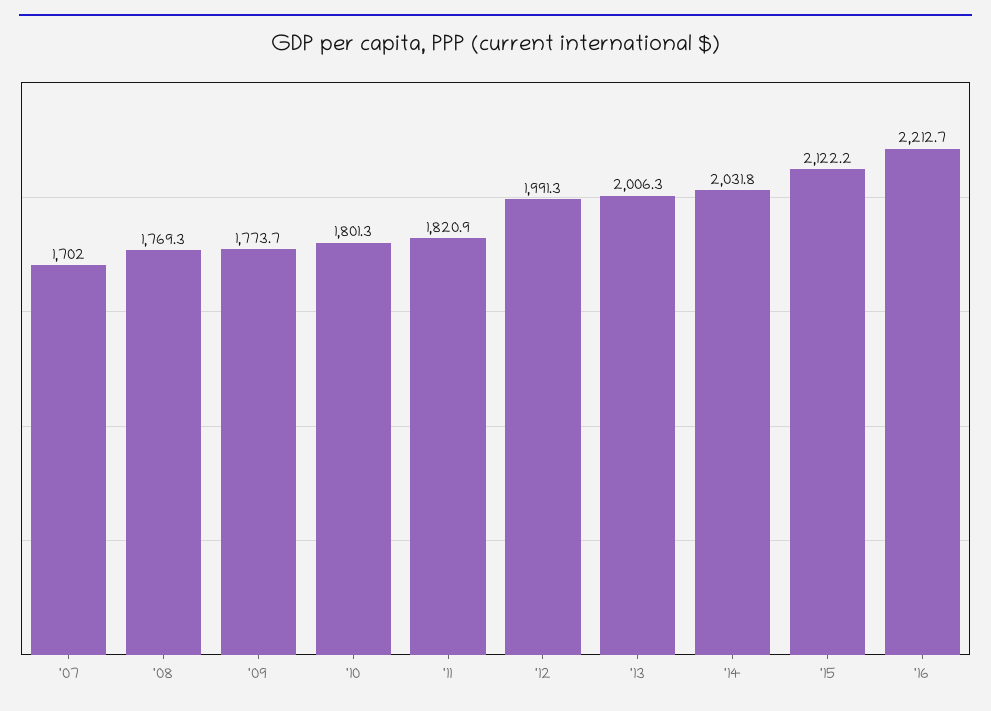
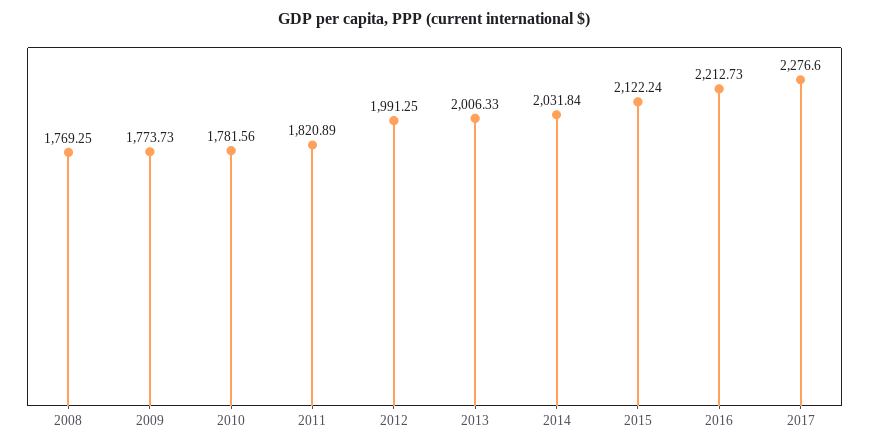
'07: 1702 -> none
'10: 1801.3 -> 1781.56
2017: none -> 2276.6

